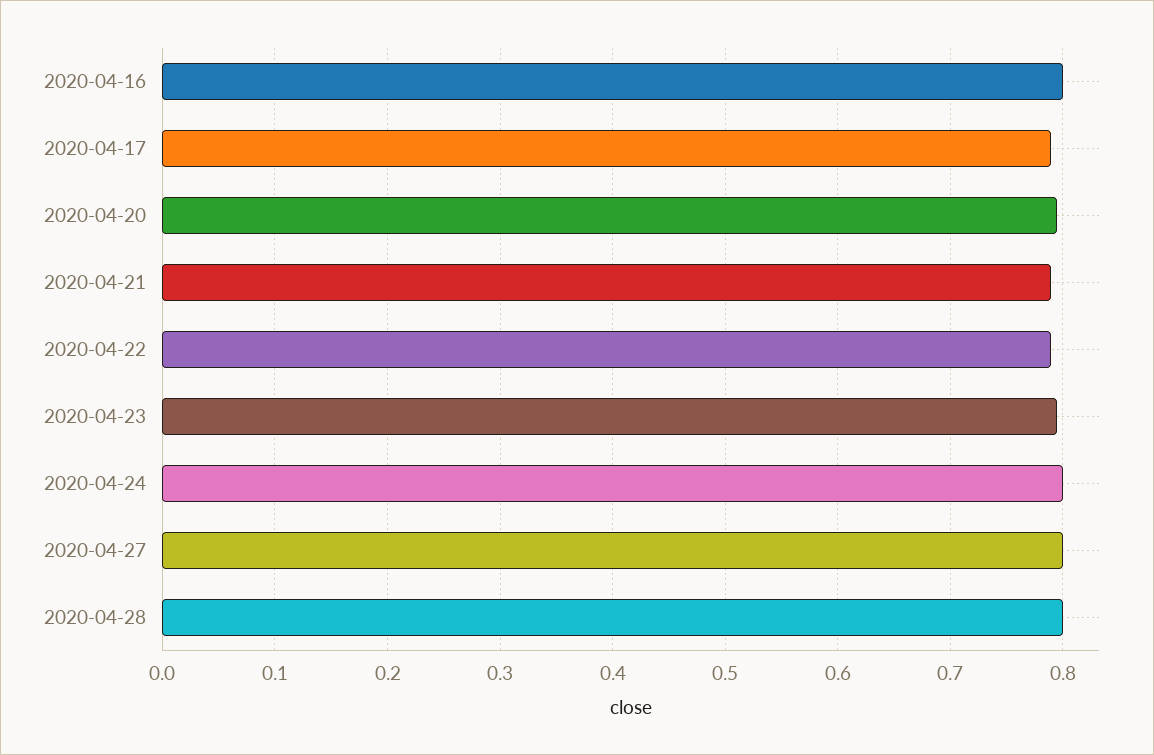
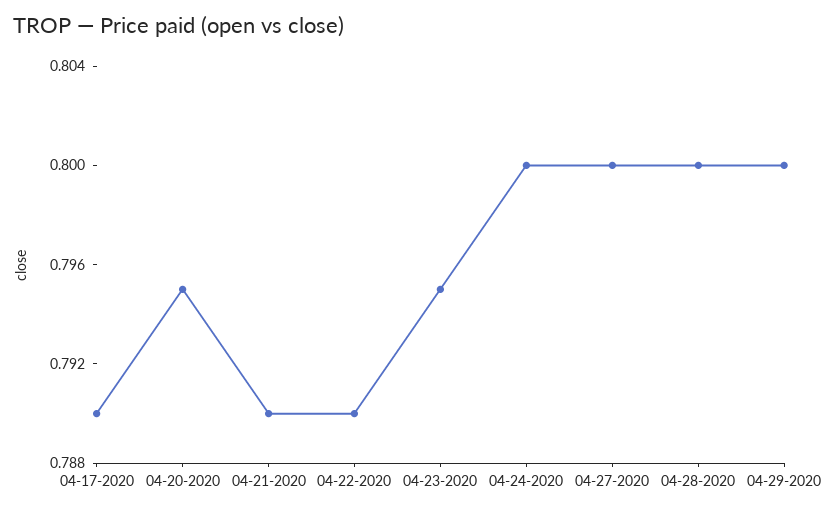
2020-04-16: 0.8 -> none
04-29-2020: none -> 0.8

